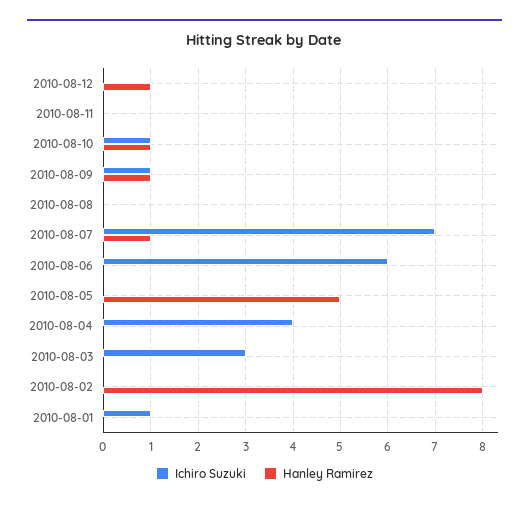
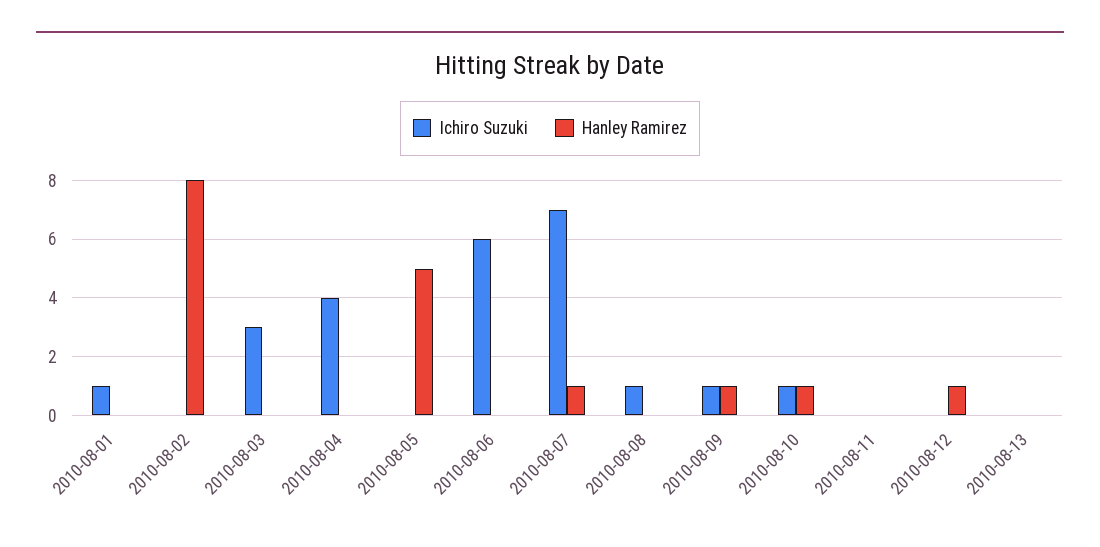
Ichiro Suzuki, 2010-08-08: 0 -> 1
Ichiro Suzuki, 2010-08-13: none -> 0
Hanley Ramirez, 2010-08-13: none -> 0

